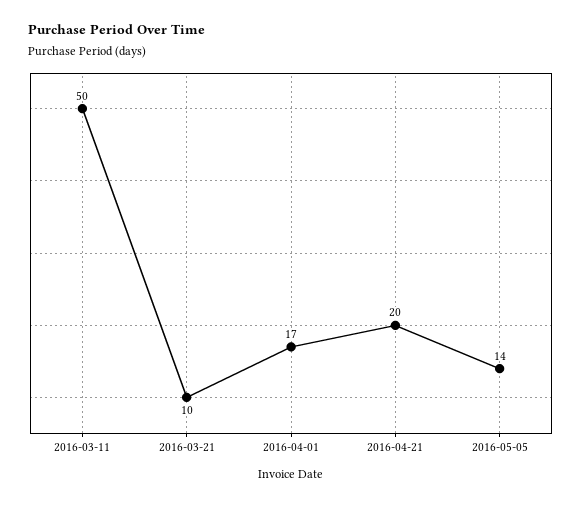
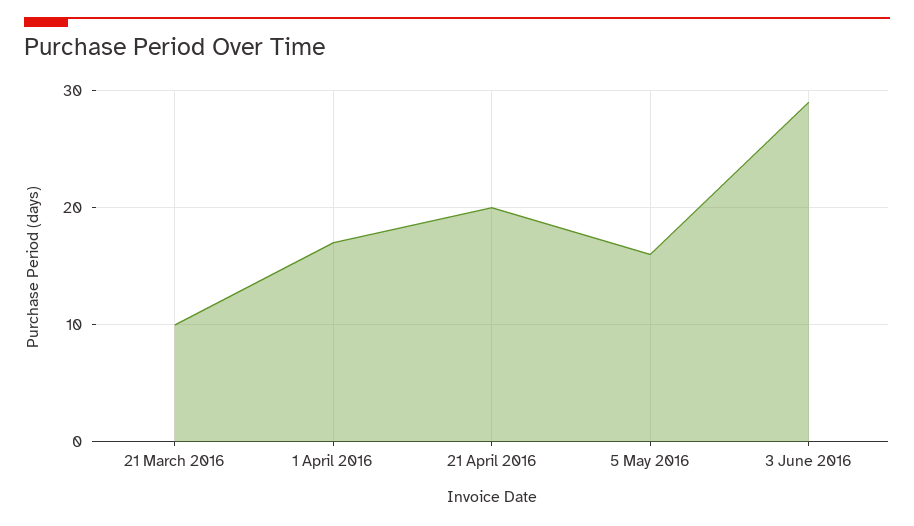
2016-03-11: 50 -> none
2016-05-05: 14 -> 16
3 June 2016: none -> 29

